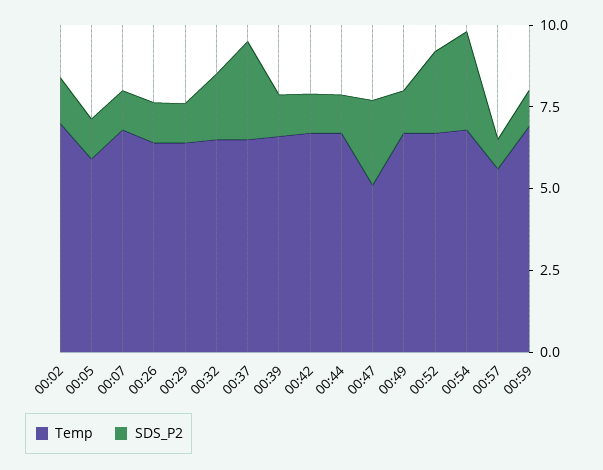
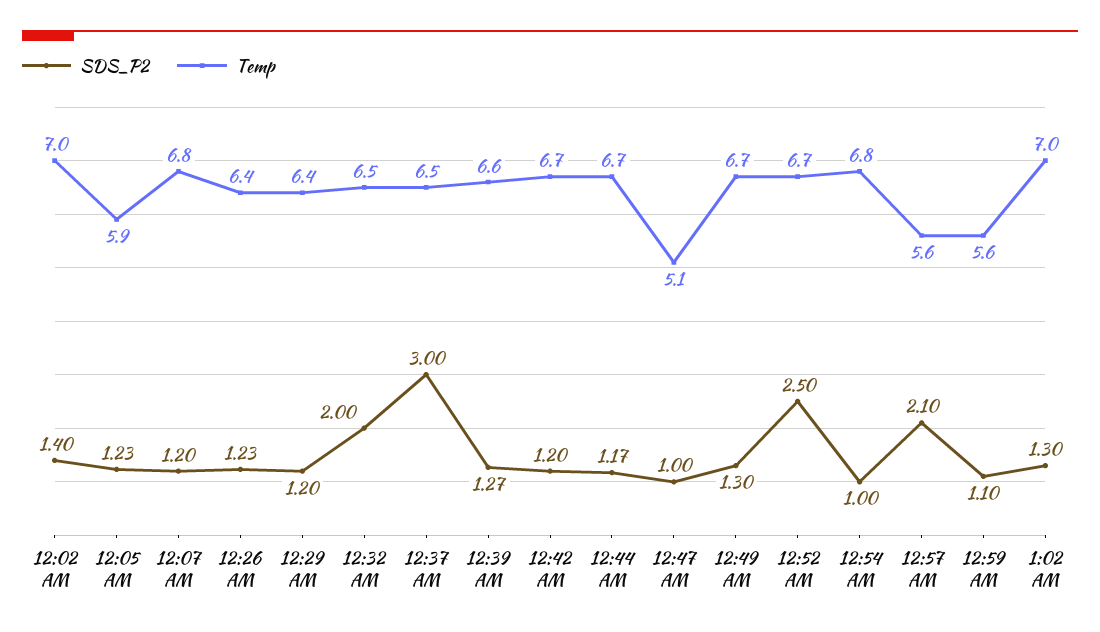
SDS_P2, 00:47: 2.5 -> 1
SDS_P2, 00:54: 3 -> 1
SDS_P2, 00:57: 1 -> 2.1
Temp, 00:59: 7 -> 5.6
SDS_P2, 1:02 AM: none -> 1.3
Temp, 1:02 AM: none -> 7

